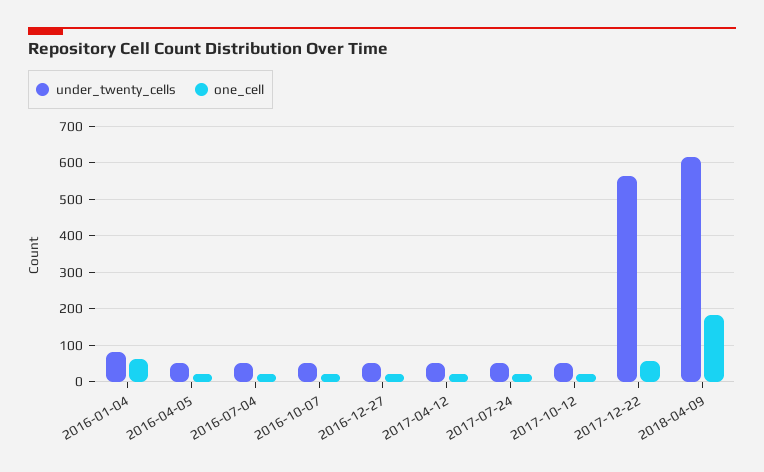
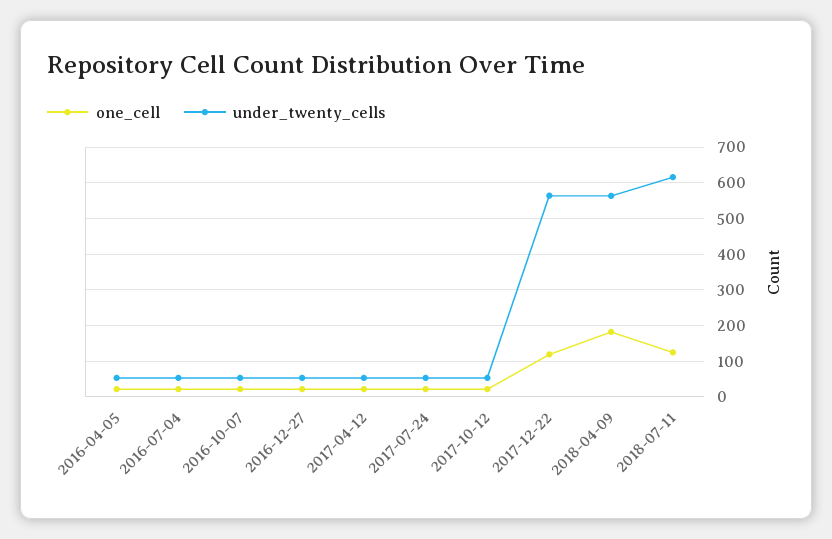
under_twenty_cells, 2016-01-04: 80 -> none
one_cell, 2016-01-04: 60 -> none
one_cell, 2017-12-22: 60 -> 120
under_twenty_cells, 2018-04-09: 620 -> 560
one_cell, 2018-07-11: none -> 120
under_twenty_cells, 2018-07-11: none -> 620

